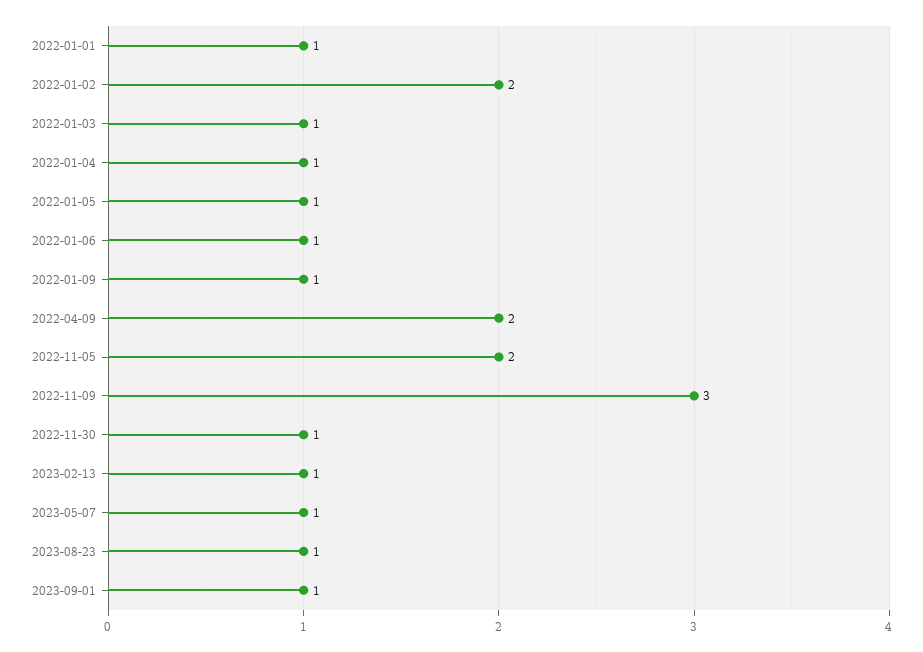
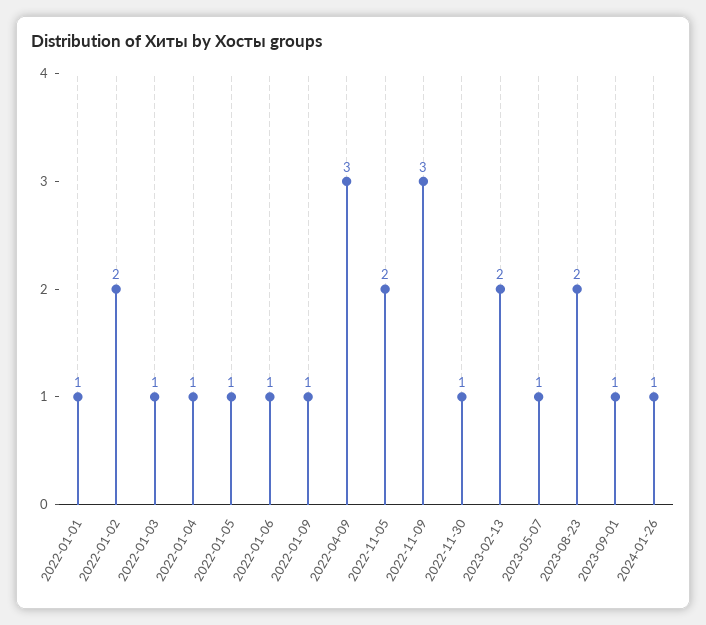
2022-04-09: 2 -> 3
2023-02-13: 1 -> 2
2023-08-23: 1 -> 2
2024-01-26: none -> 1

